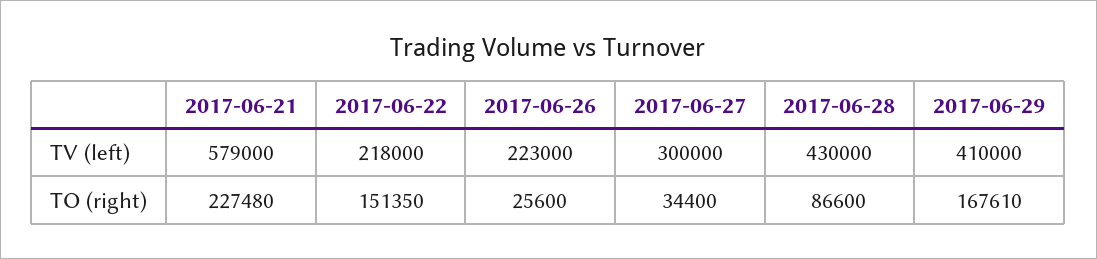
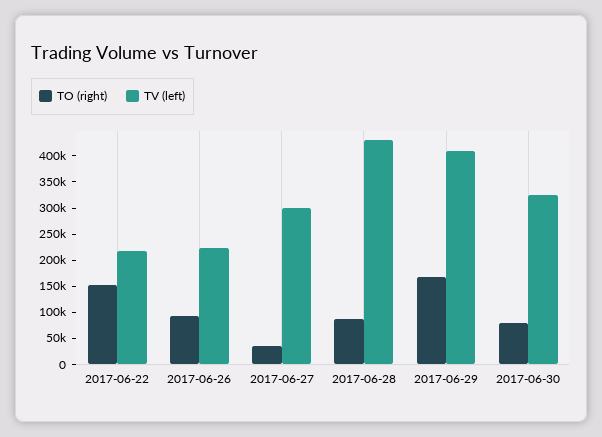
TV (left), 2017-06-21: 579000 -> none
TO (right), 2017-06-21: 227480 -> none
TO (right), 2017-06-26: 25600 -> 100000
TO (right), 2017-06-30: none -> 75000
TV (left), 2017-06-30: none -> 325000

